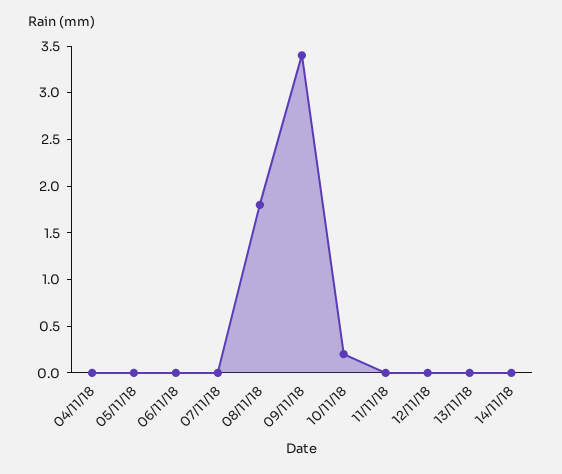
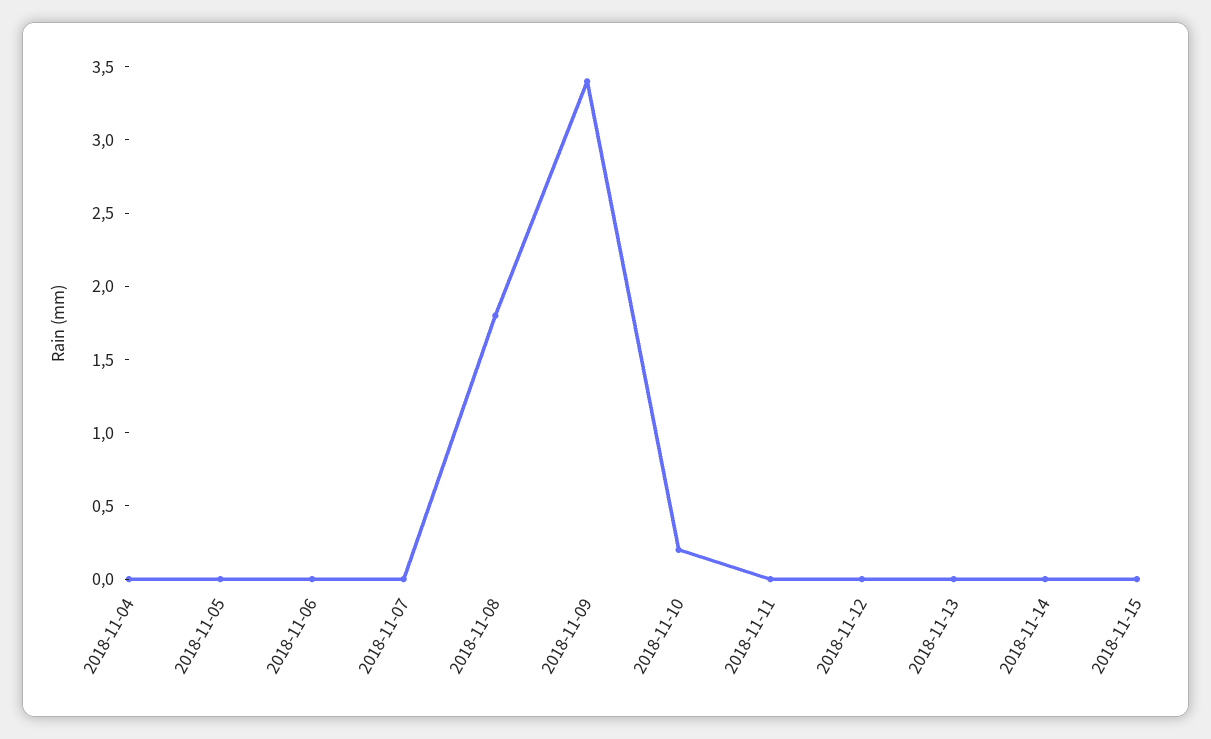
2018-11-15: none -> 0

